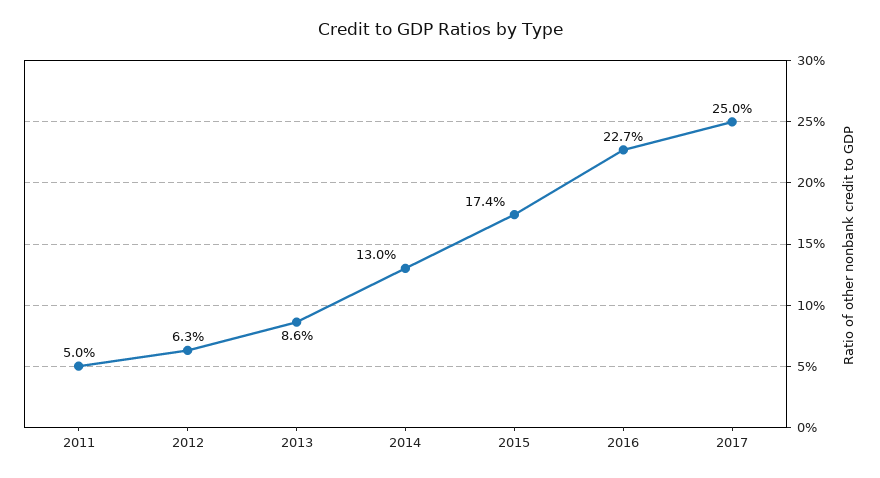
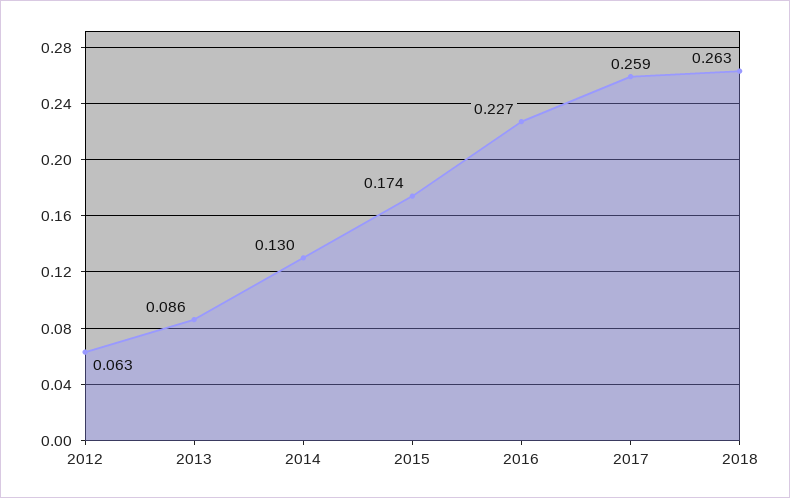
2011: 0.05 -> none
2017: 0.25 -> 0.259
2018: none -> 0.263

